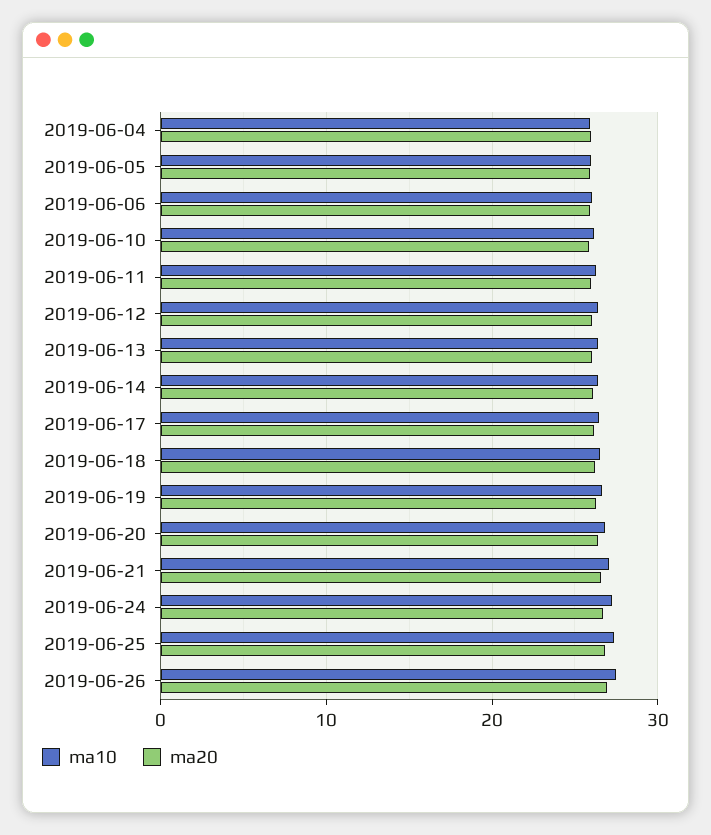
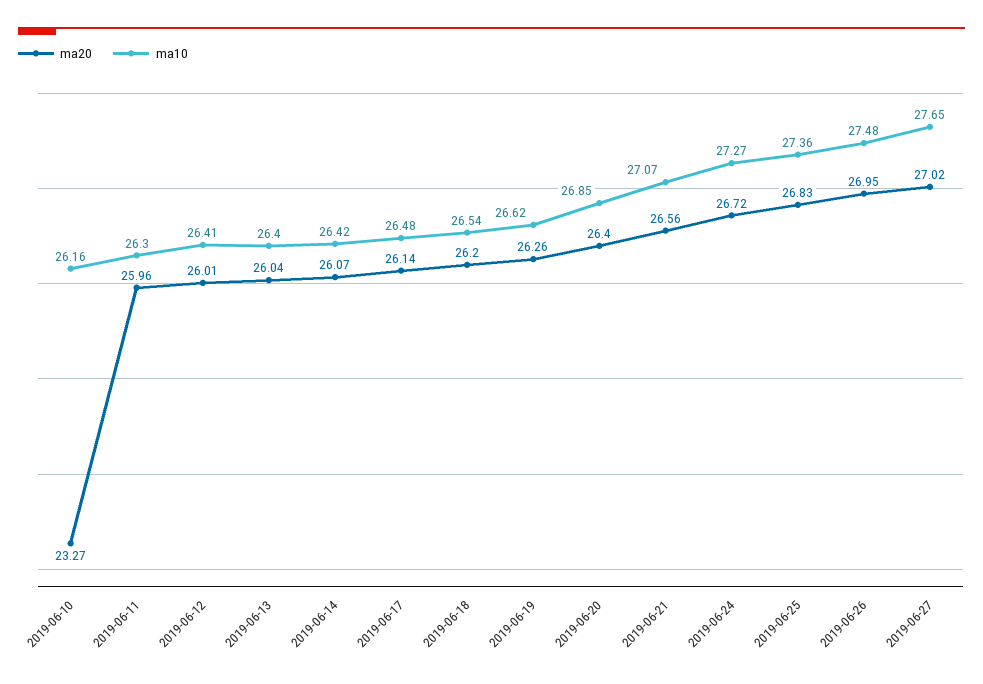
ma10, 2019-06-04: 26 -> none
ma20, 2019-06-04: 26 -> none
ma10, 2019-06-05: 26 -> none
ma20, 2019-06-05: 26 -> none
ma10, 2019-06-06: 26 -> none
ma20, 2019-06-06: 26 -> none
ma20, 2019-06-10: 26 -> 23.27
ma20, 2019-06-27: none -> 27.02
ma10, 2019-06-27: none -> 27.65

